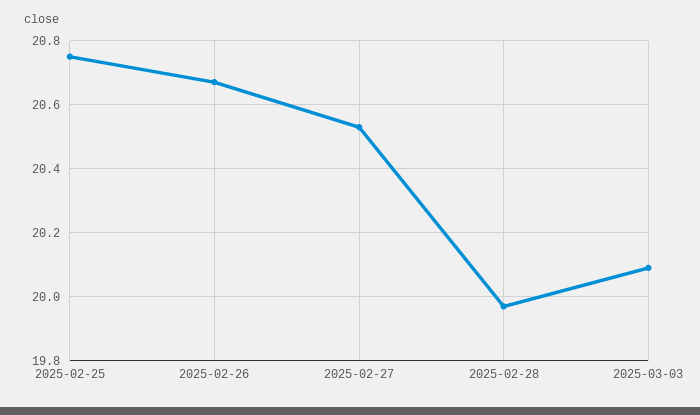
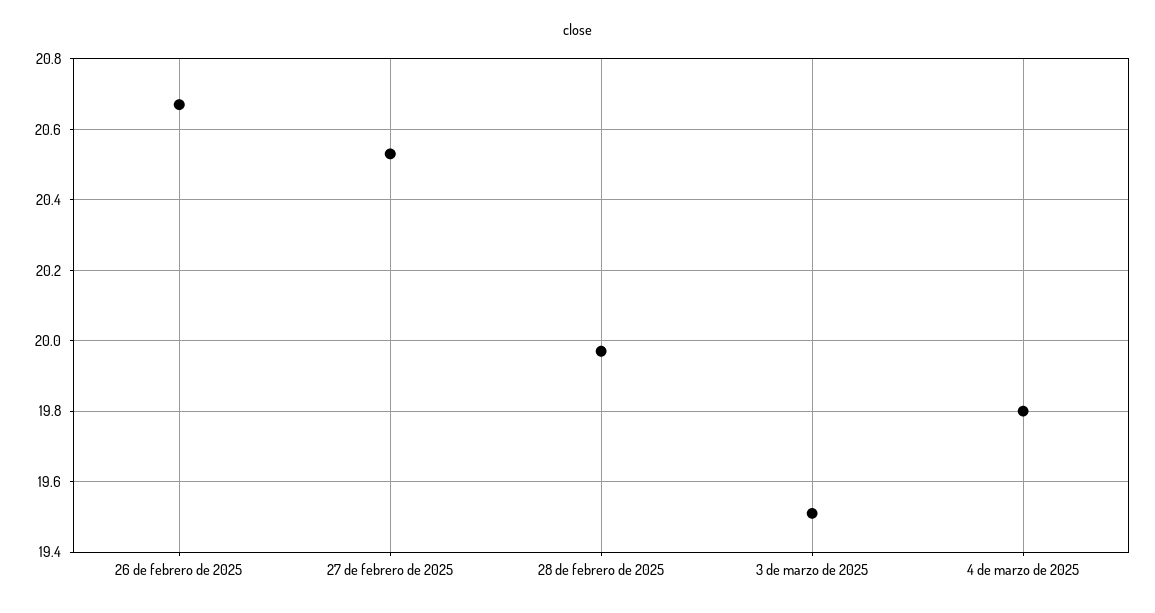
2025-02-25: 20.75 -> none
2025-03-03: 20.1 -> 19.5
4 de marzo de 2025: none -> 19.8

